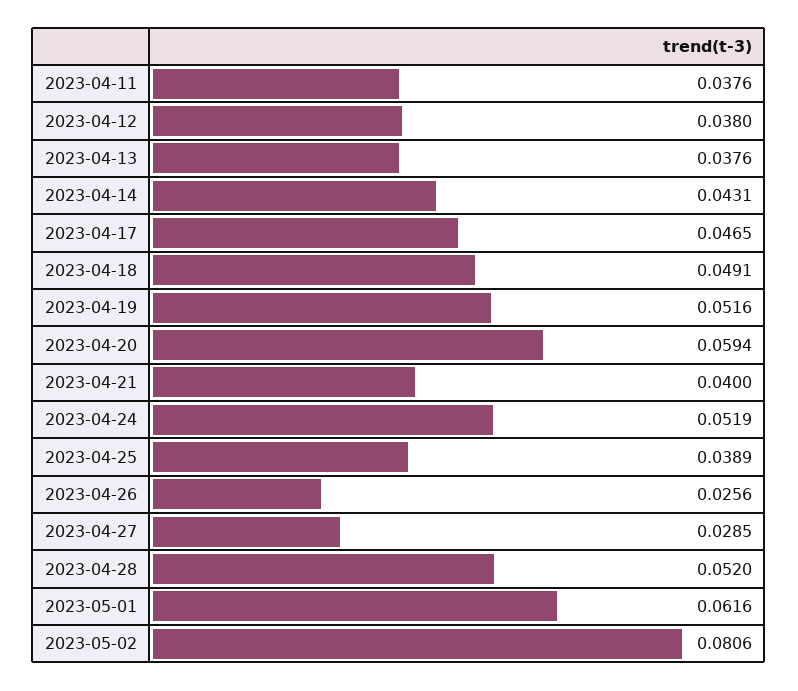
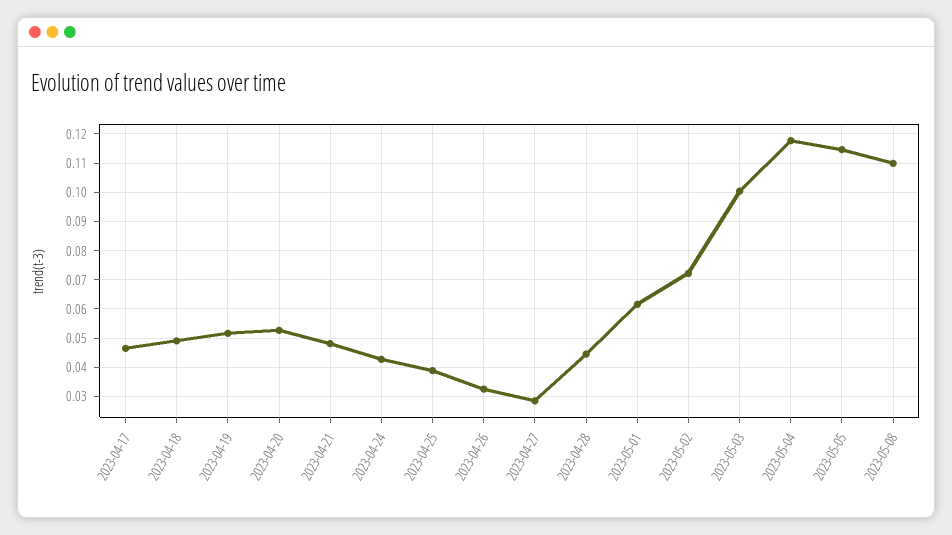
2023-04-11: 0.0376 -> none
2023-04-12: 0.038 -> none
2023-04-13: 0.0376 -> none
2023-04-14: 0.0431 -> none
2023-04-20: 0.0594 -> 0.0525
2023-04-21: 0.04 -> 0.0475
2023-04-24: 0.0519 -> 0.0425
2023-04-26: 0.0256 -> 0.0325
2023-04-28: 0.052 -> 0.045
2023-05-02: 0.0806 -> 0.0725
2023-05-03: none -> 0.1
2023-05-04: none -> 0.1175
2023-05-05: none -> 0.115
2023-05-08: none -> 0.11

